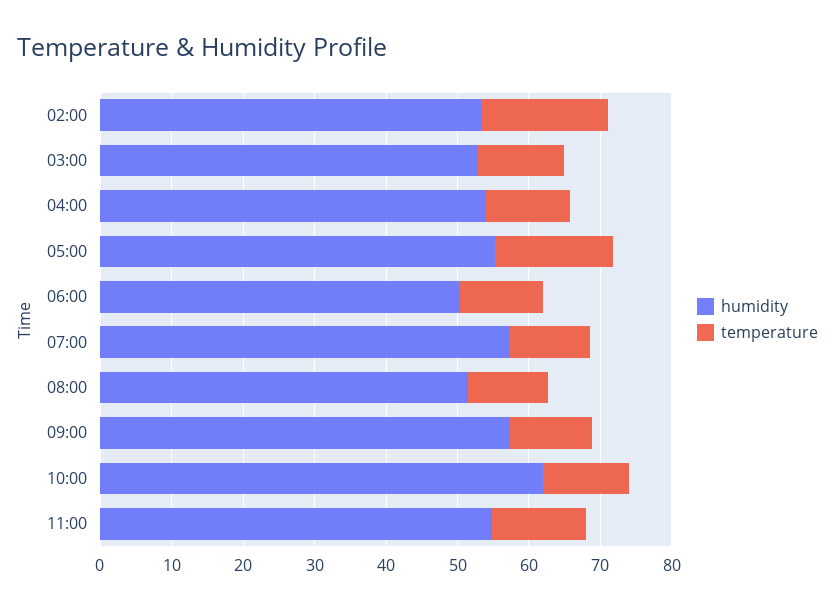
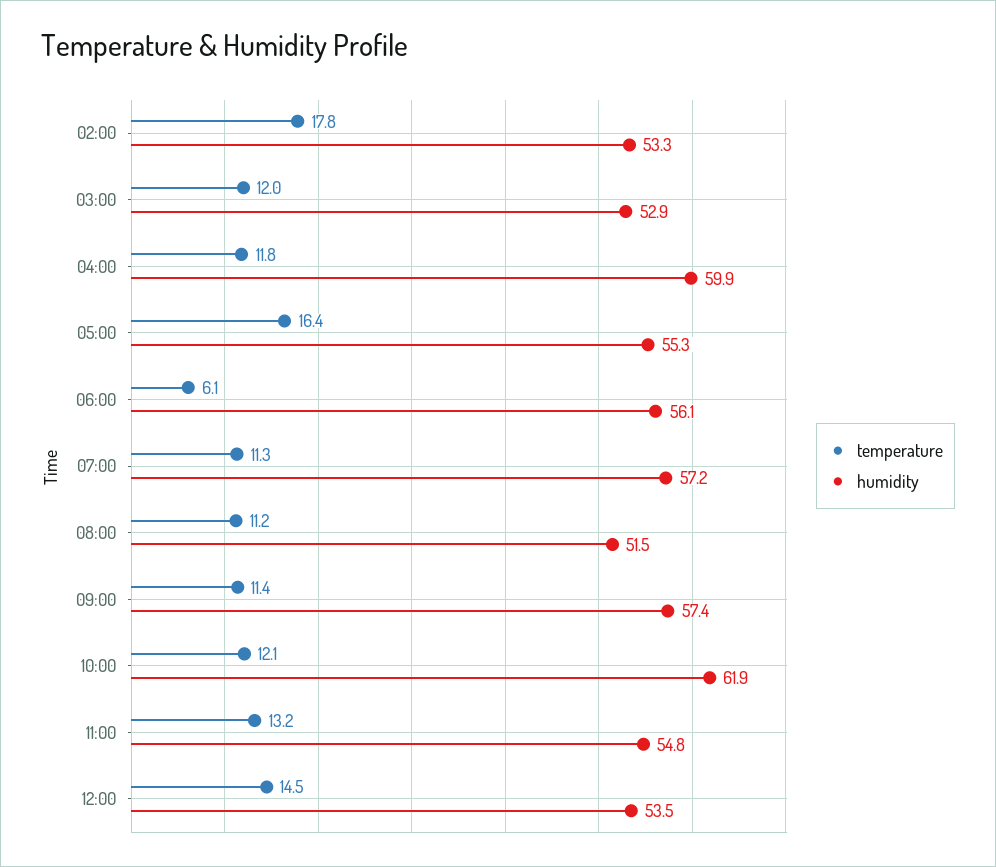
humidity, 04:00: 54 -> 59.9
humidity, 06:00: 50 -> 56.1
temperature, 06:00: 12 -> 6.1
temperature, 12:00: none -> 14.5
humidity, 12:00: none -> 53.5

